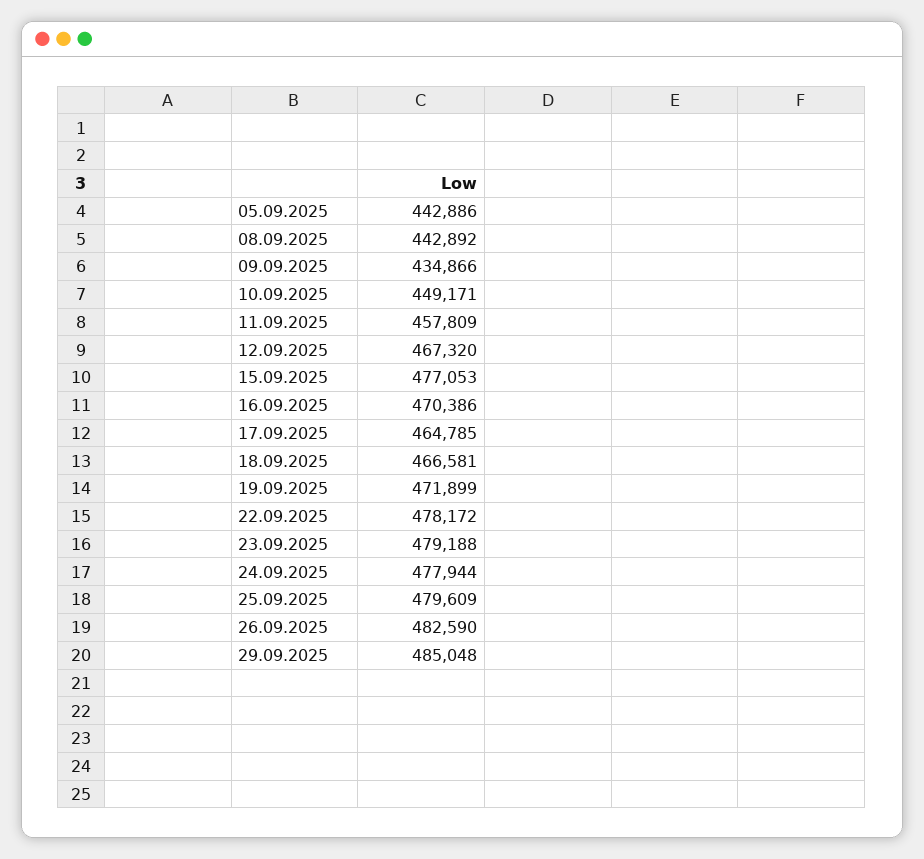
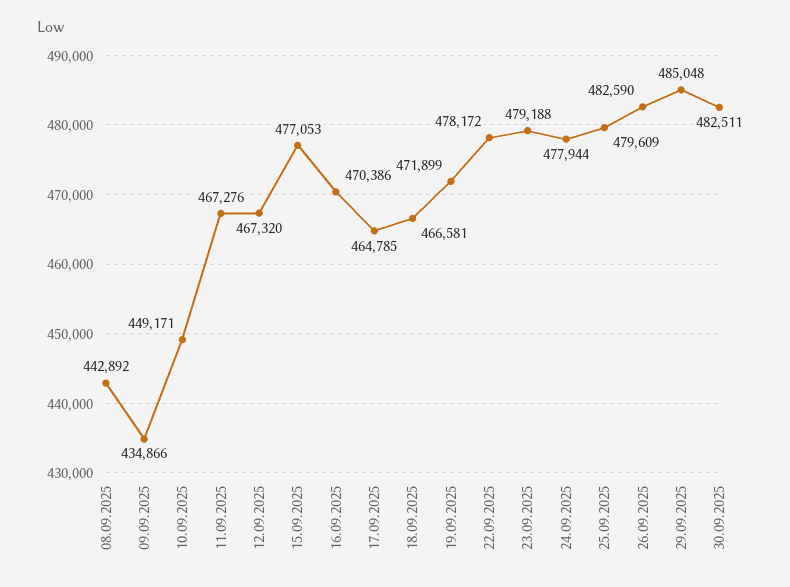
05.09.2025: 442886 -> none
11.09.2025: 457809 -> 467276
30.09.2025: none -> 482511

